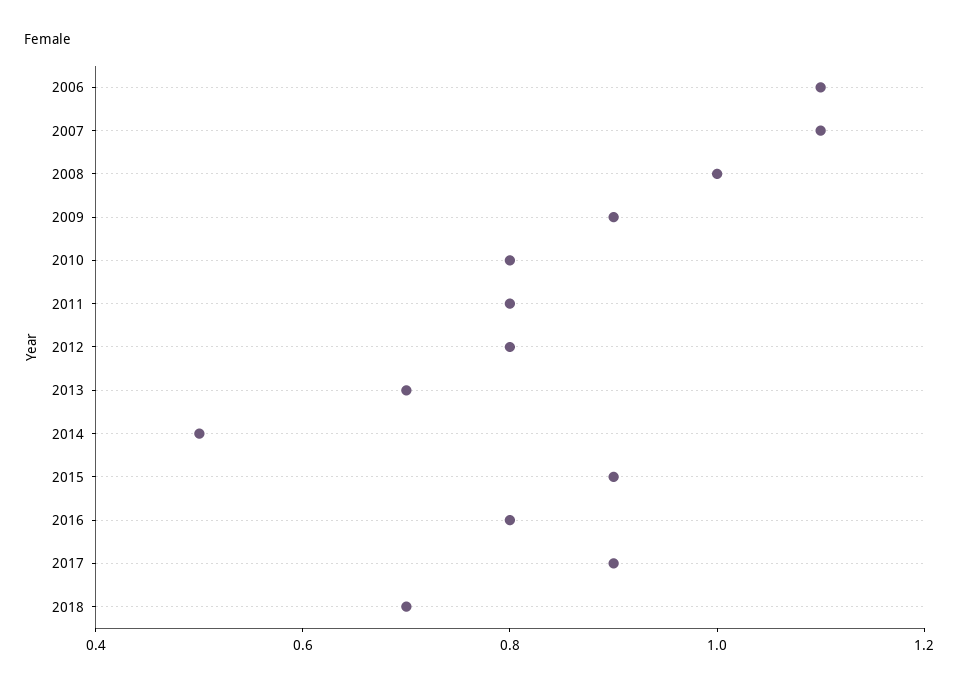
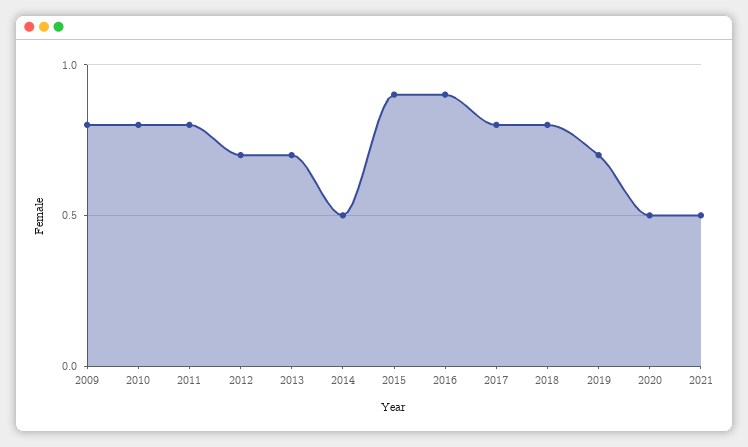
2006: 1.1 -> none
2007: 1.1 -> none
2008: 1 -> none
2009: 0.9 -> 0.8
2012: 0.8 -> 0.7
2016: 0.8 -> 0.9
2017: 0.9 -> 0.8
2018: 0.7 -> 0.8
2019: none -> 0.7
2020: none -> 0.5
2021: none -> 0.5

